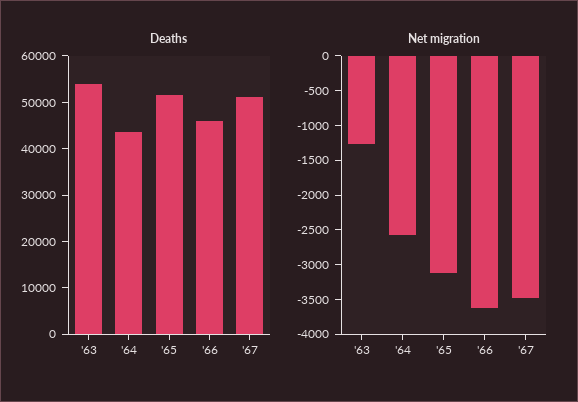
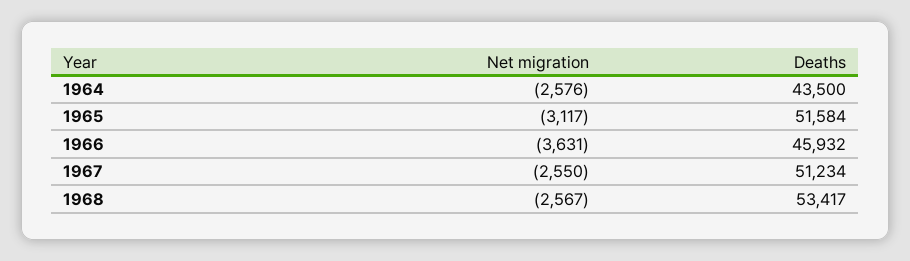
Deaths, '63: 54000 -> none
Net migration, '63: -1250 -> none
Net migration, '67: -3500 -> -2550
Net migration, 1968: none -> -2567
Deaths, 1968: none -> 53417

